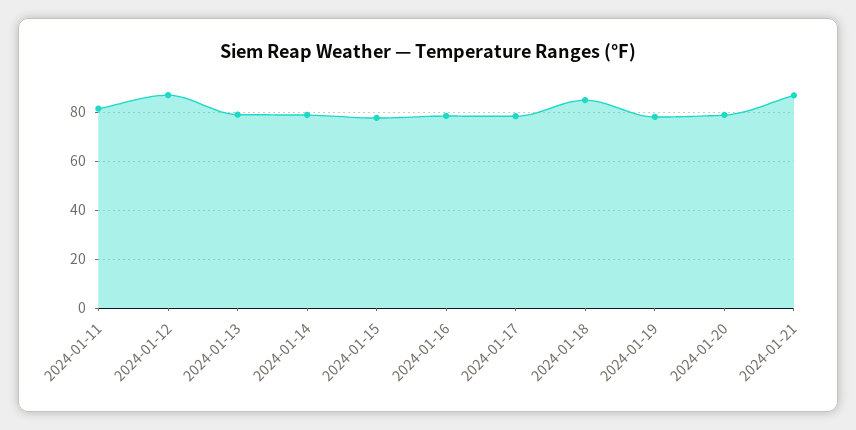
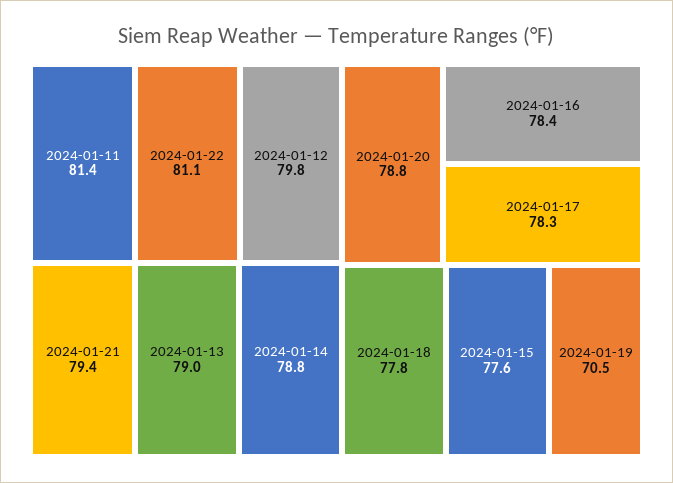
2024-01-12: 87.5 -> 79.8
2024-01-18: 85 -> 77.8
2024-01-19: 77.5 -> 70.5
2024-01-21: 87.5 -> 79.4
2024-01-22: none -> 81.1

